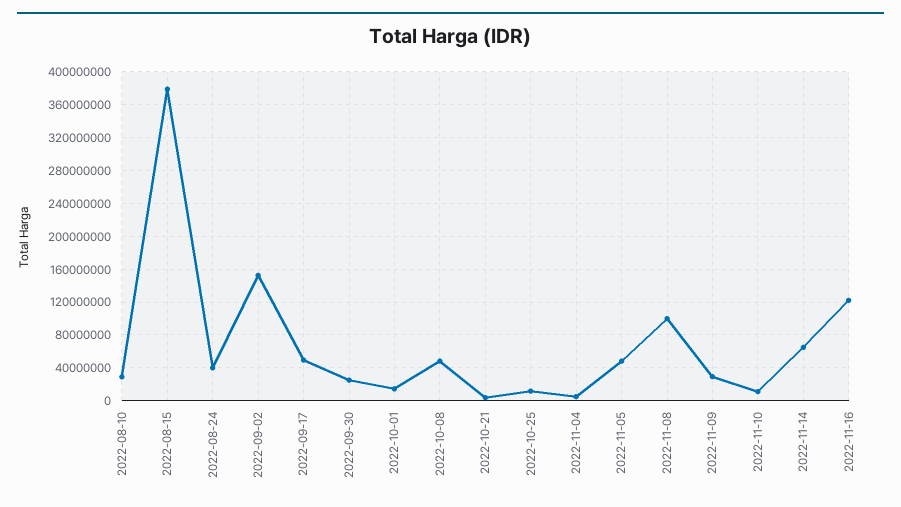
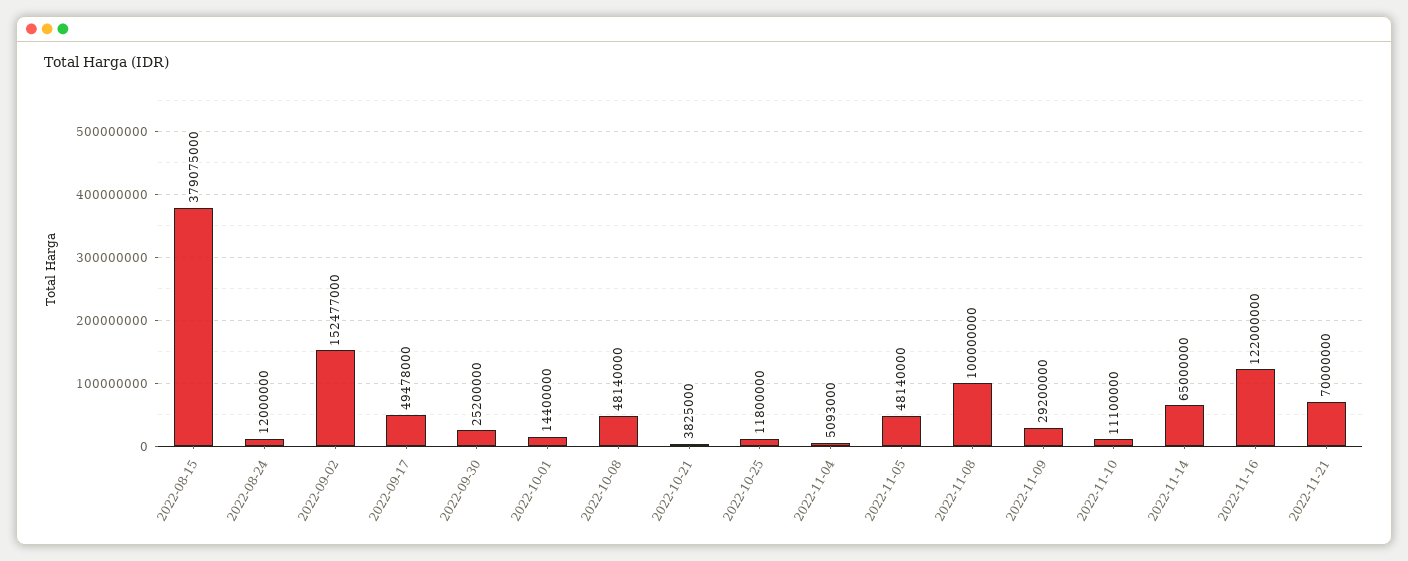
2022-08-10: 30000000 -> none
2022-08-24: 40000000 -> 12000000
2022-11-21: none -> 70000000

